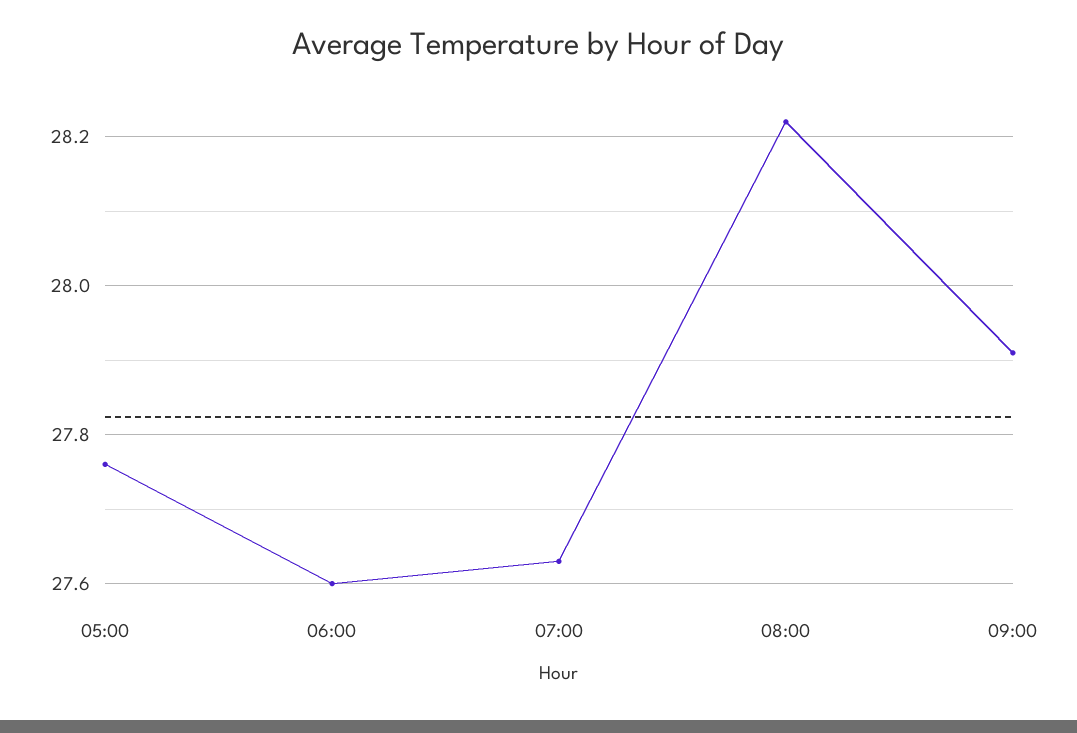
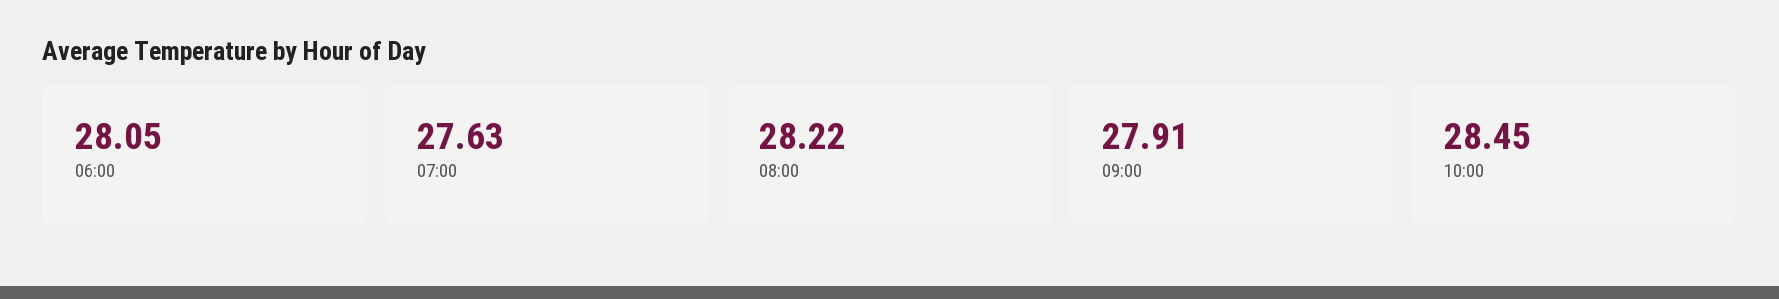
05:00: 27.75 -> none
06:00: 27.6 -> 28.05
10:00: none -> 28.45

